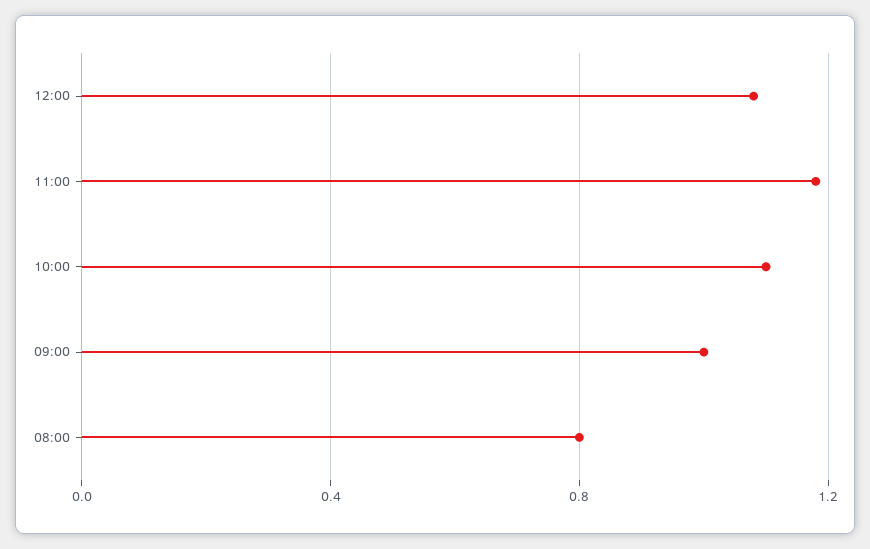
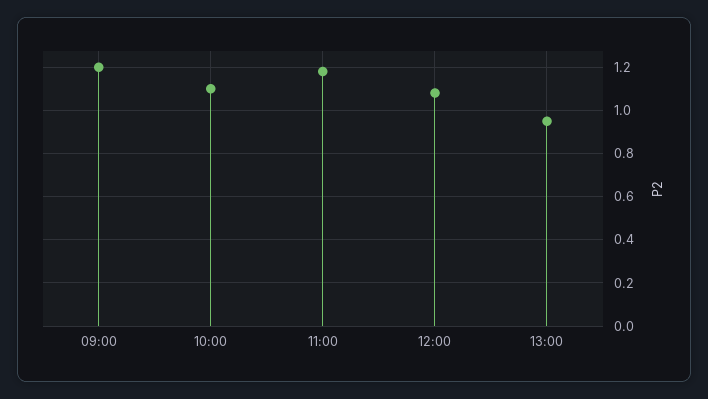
09:00: 1 -> 1.2
08:00: 0.8 -> none
13:00: none -> 0.95

